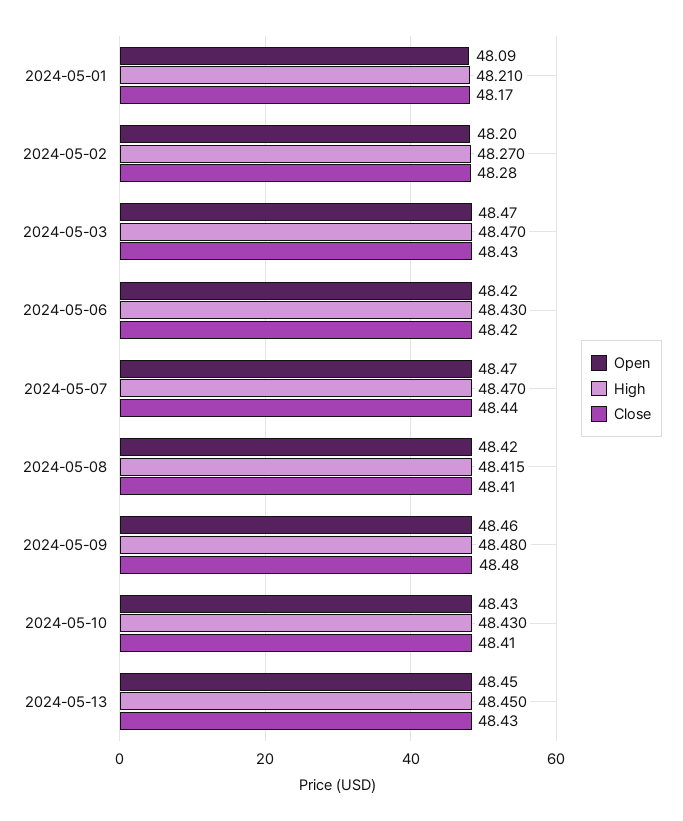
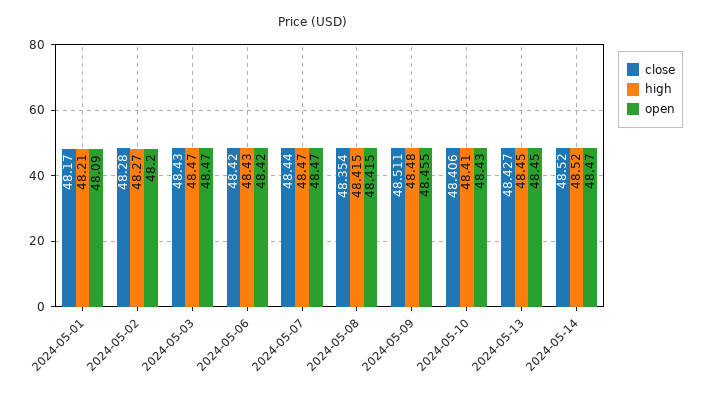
Close, 2024-05-08: 48.41 -> 48.354
Close, 2024-05-09: 48.48 -> 48.511
High, 2024-05-10: 48.43 -> 48.41
Close, 2024-05-14: none -> 48.52
High, 2024-05-14: none -> 48.52
Open, 2024-05-14: none -> 48.47

